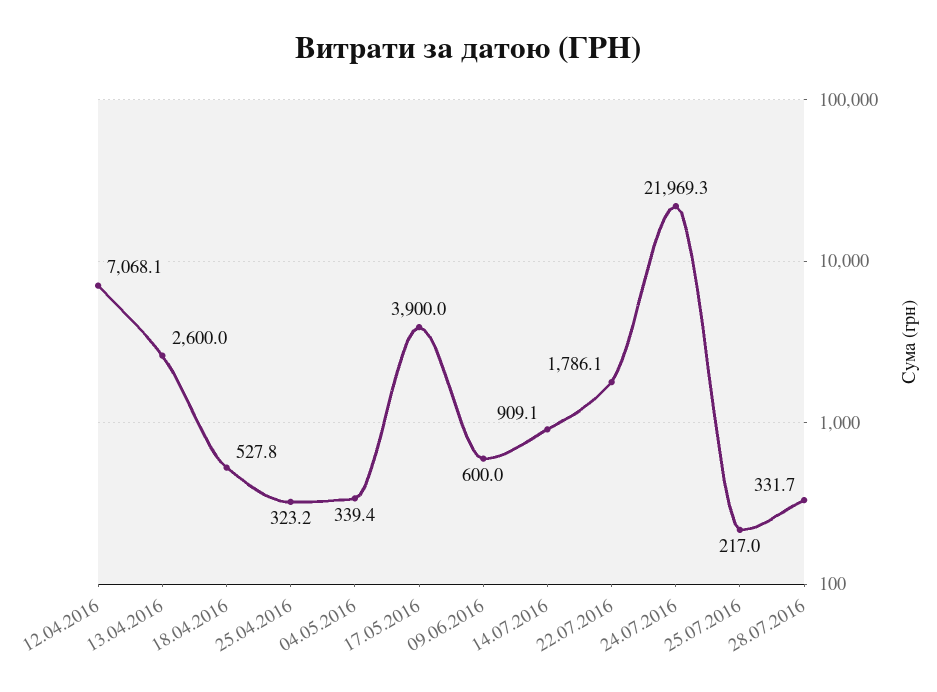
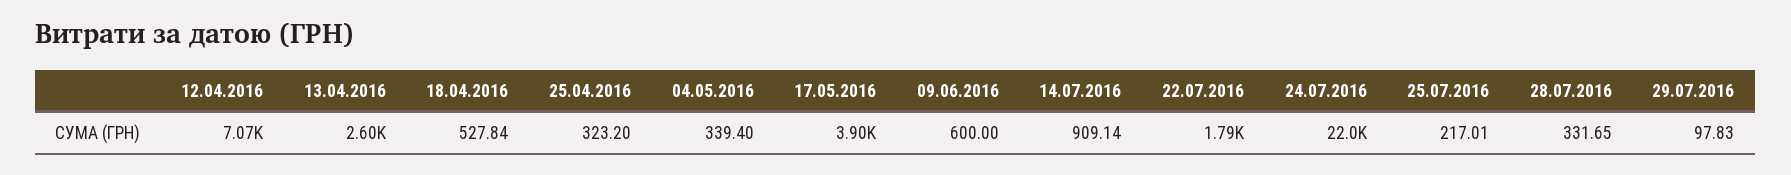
29.07.2016: none -> 97.83

